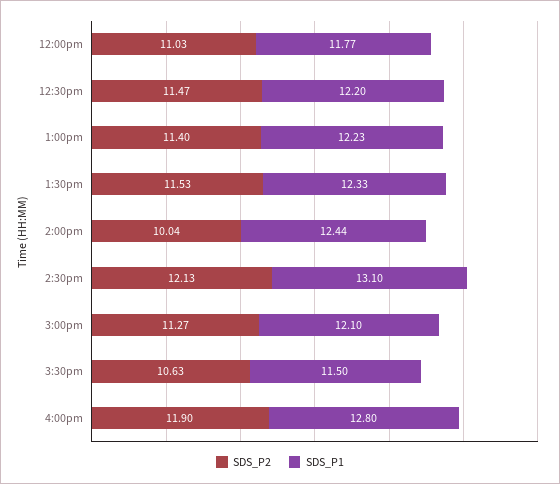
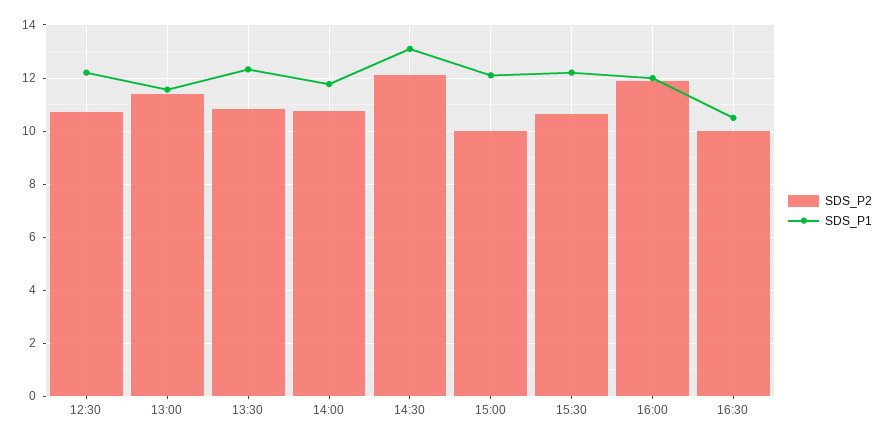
SDS_P2, 12:00pm: 11.03 -> none
SDS_P1, 12:00pm: 11.77 -> none
SDS_P2, 12:30pm: 11.47 -> 10.75
SDS_P1, 1:00pm: 12.23 -> 11.5
SDS_P2, 1:30pm: 11.53 -> 10.75
SDS_P2, 2:00pm: 10.04 -> 10.75
SDS_P1, 2:00pm: 12.44 -> 11.75
SDS_P2, 3:00pm: 11.27 -> 10
SDS_P1, 3:30pm: 11.5 -> 12.25
SDS_P1, 4:00pm: 12.8 -> 12
SDS_P2, 16:30: none -> 10
SDS_P1, 16:30: none -> 10.5

